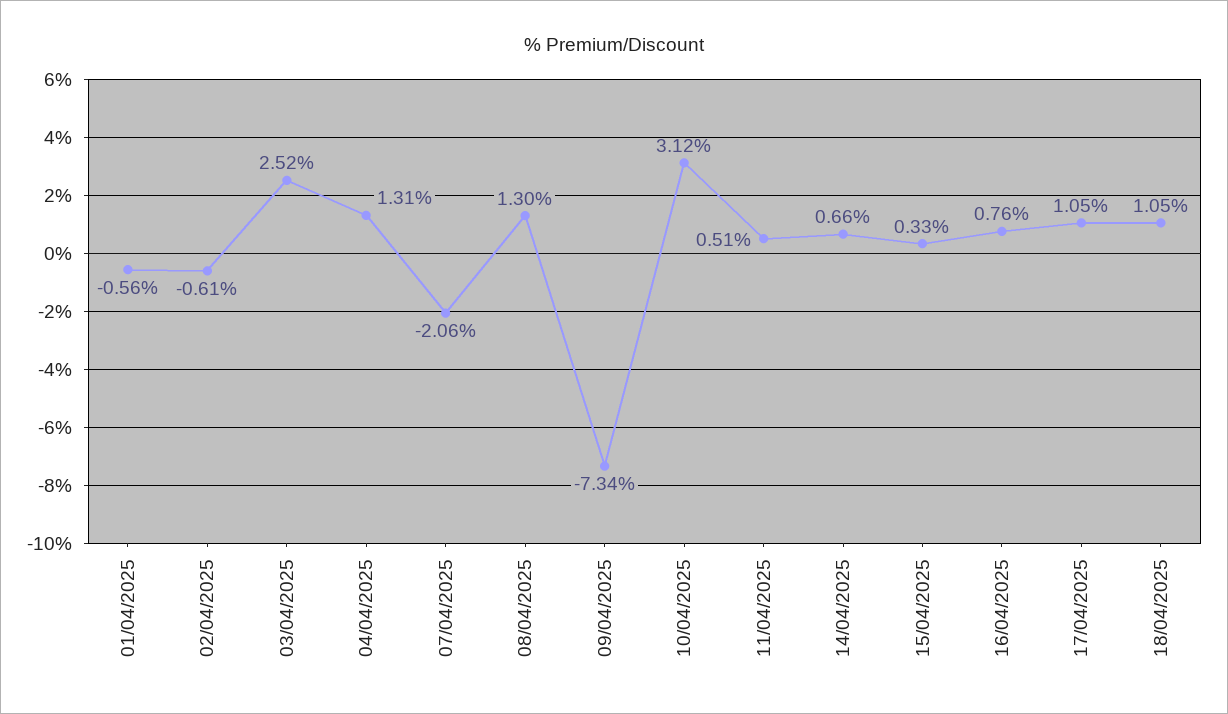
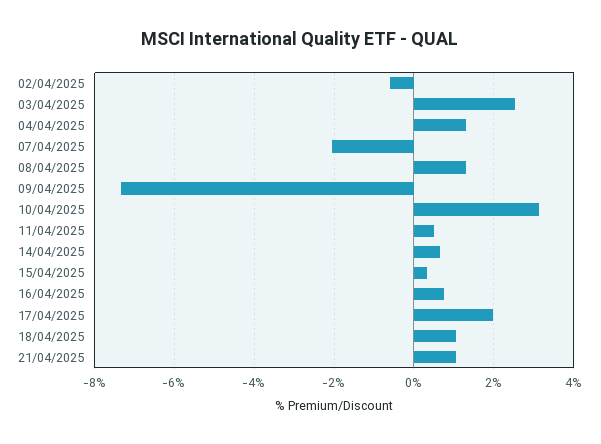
01/04/2025: -0.56 -> none
17/04/2025: 1.05 -> 2
21/04/2025: none -> 1

